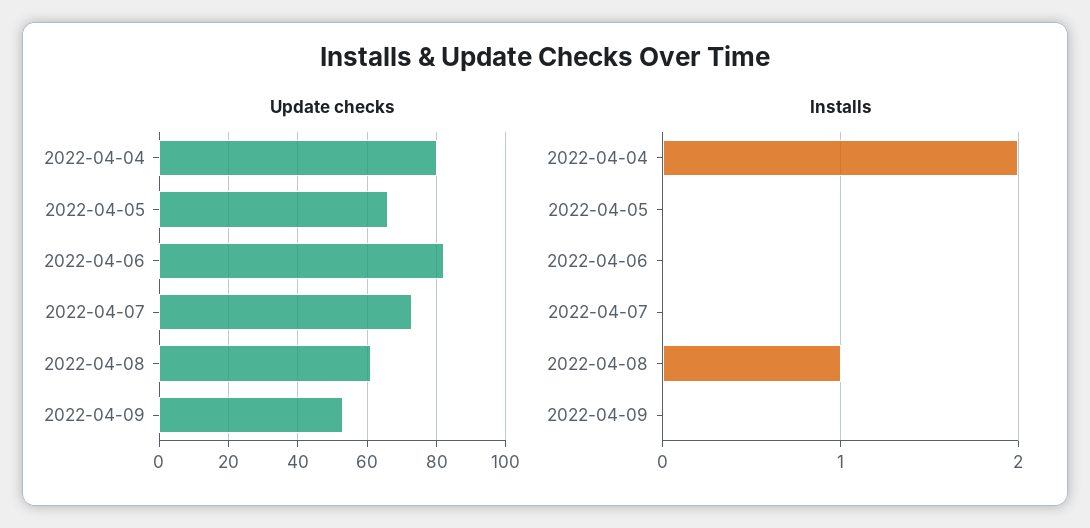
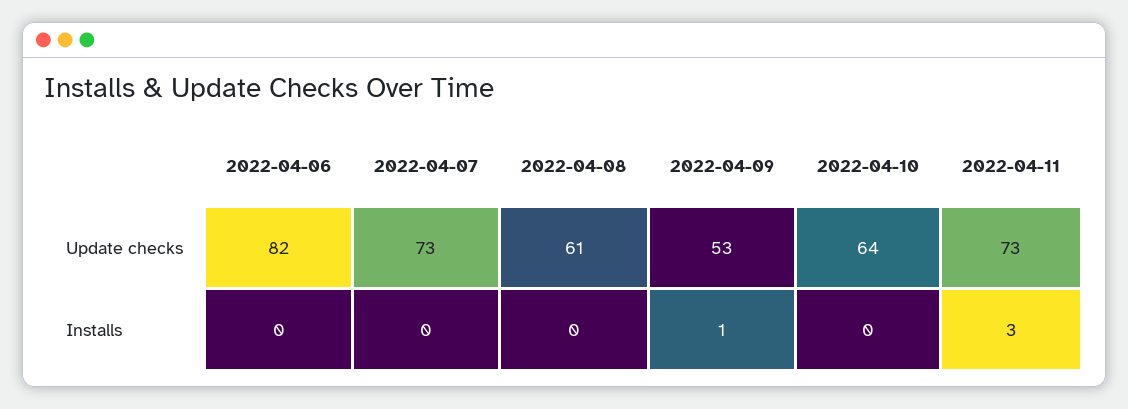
Update checks, 2022-04-04: 80 -> none
Update checks, 2022-04-05: 65 -> none
Installs, 2022-04-04: 2 -> none
Installs, 2022-04-05: 0 -> none
Installs, 2022-04-08: 1 -> 0
Installs, 2022-04-09: 0 -> 1
Update checks, 2022-04-10: none -> 64
Update checks, 2022-04-11: none -> 73
Installs, 2022-04-10: none -> 0
Installs, 2022-04-11: none -> 3

